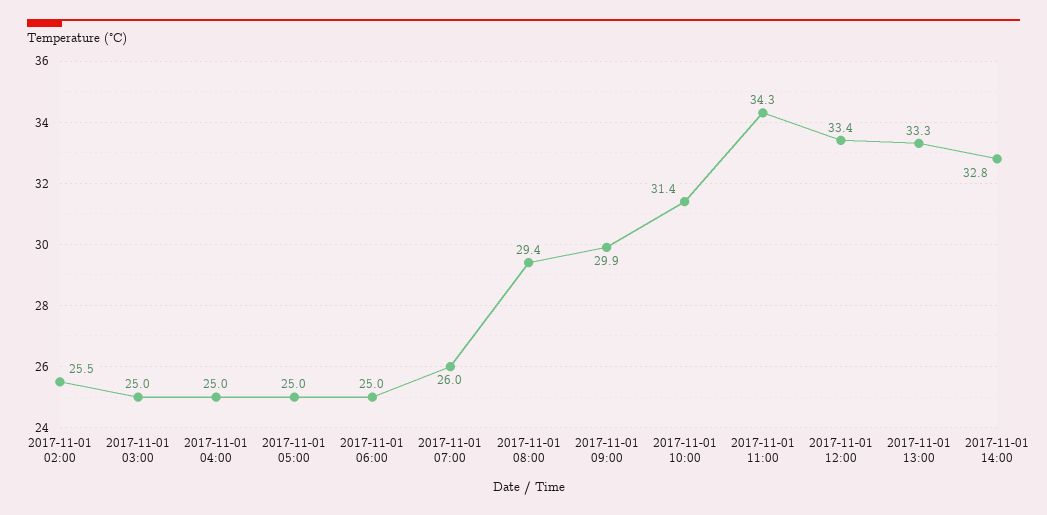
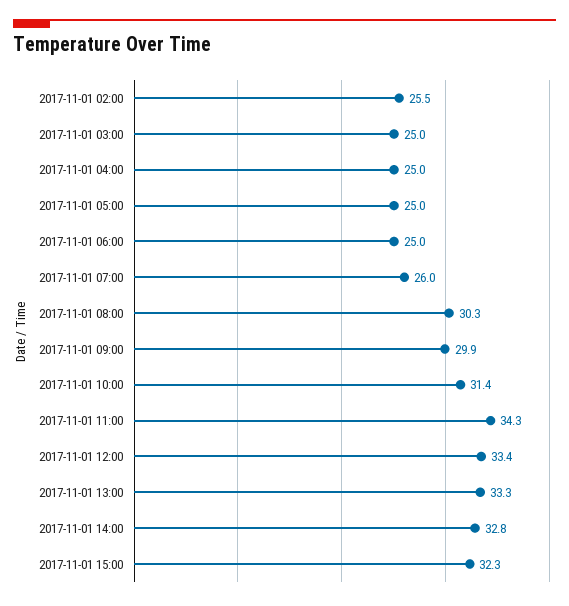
2017-11-01 08:00: 29.4 -> 30.3
2017-11-01 15:00: none -> 32.3

